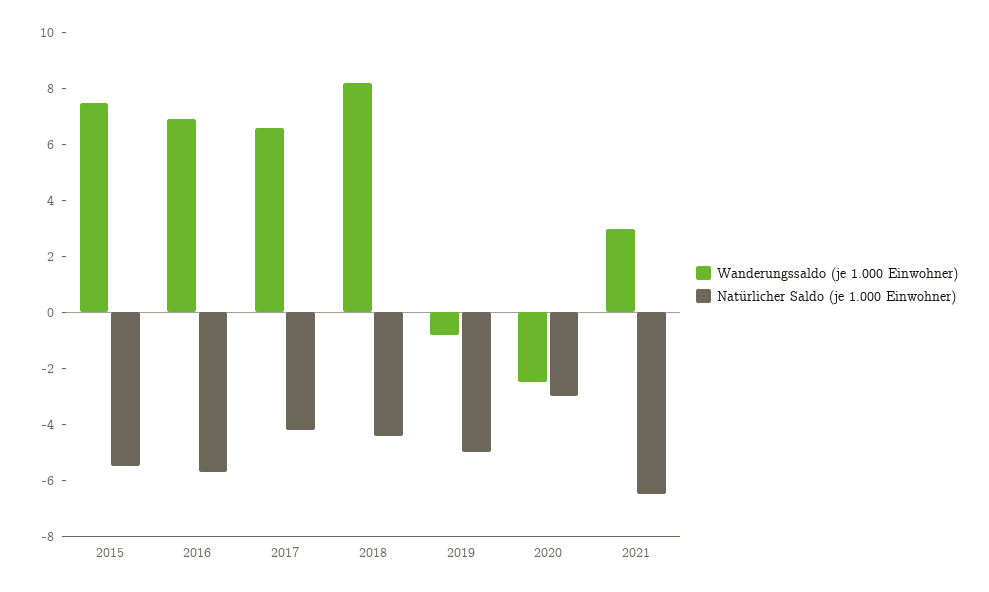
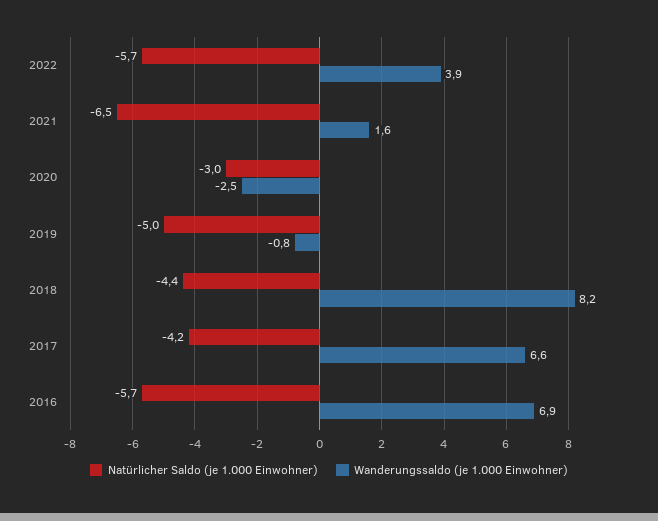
Wanderungssaldo (je 1.000 Einwohner), 2015: 7.5 -> none
Natürlicher Saldo (je 1.000 Einwohner), 2015: -5.5 -> none
Wanderungssaldo (je 1.000 Einwohner), 2021: 3 -> 1.6
Natürlicher Saldo (je 1.000 Einwohner), 2022: none -> -5.7
Wanderungssaldo (je 1.000 Einwohner), 2022: none -> 3.9

